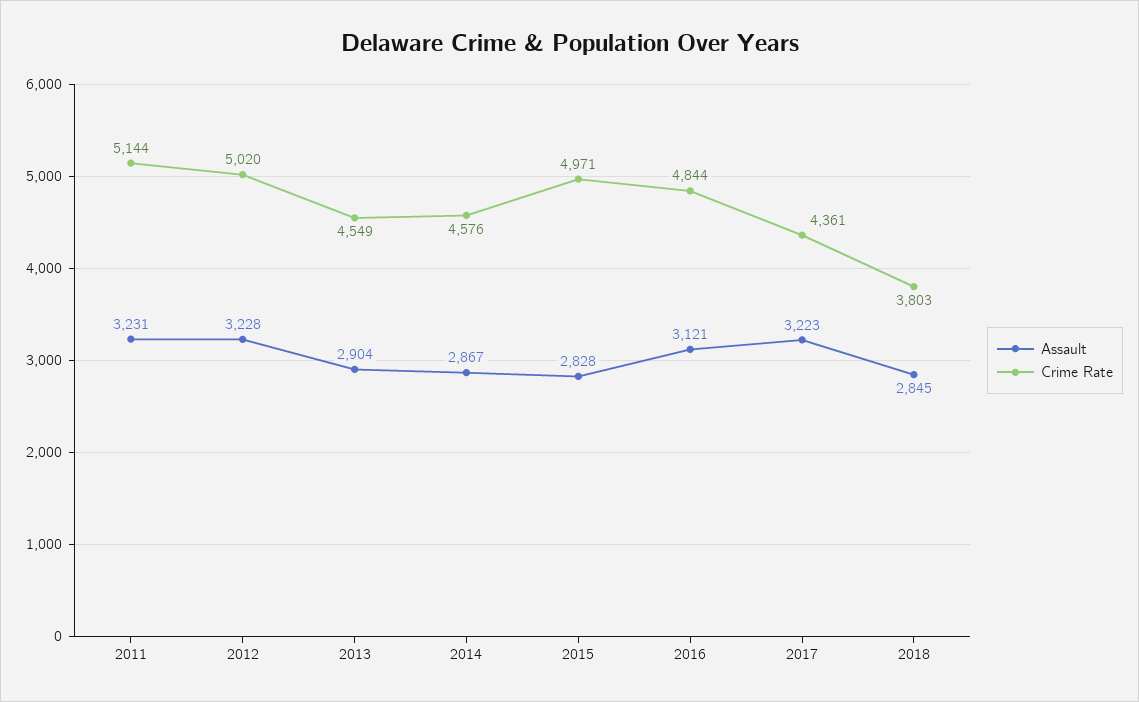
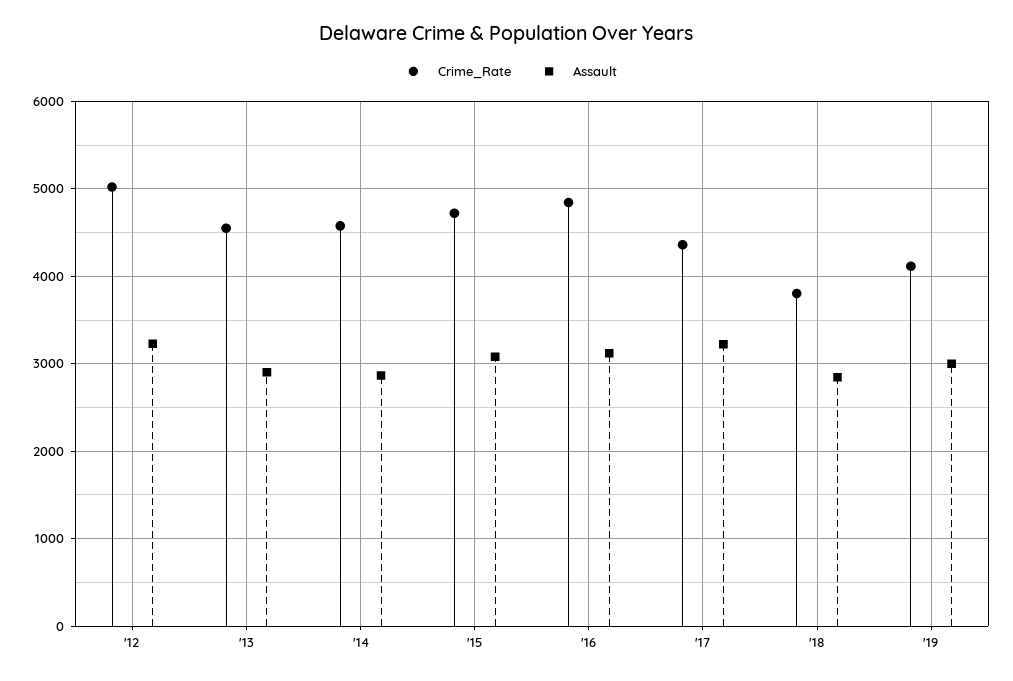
Assault, 2011: 3231 -> none
Crime Rate, 2011: 5144 -> none
Assault, 2015: 2828 -> 3100
Crime Rate, 2015: 4971 -> 4700
Crime Rate, '19: none -> 4100
Assault, '19: none -> 3000

